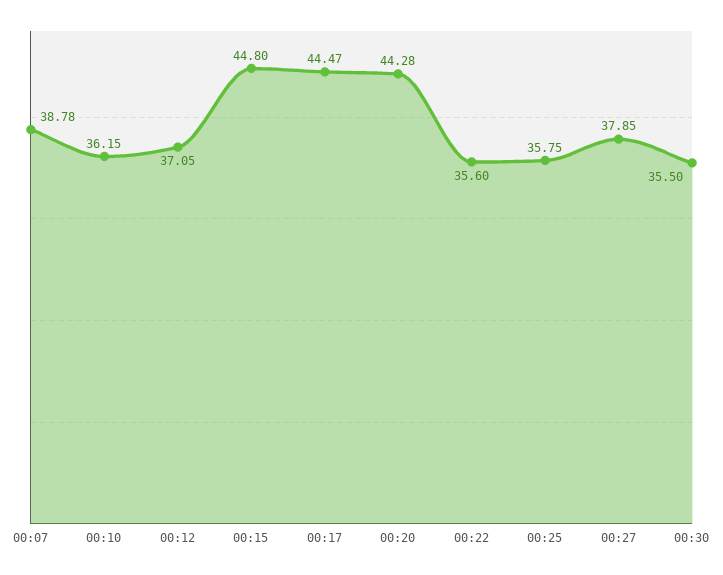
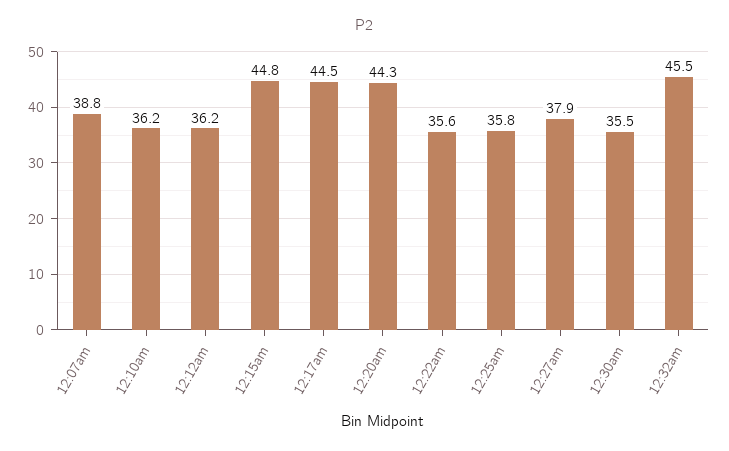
00:12: 37.05 -> 36.2
12:32am: none -> 45.5

